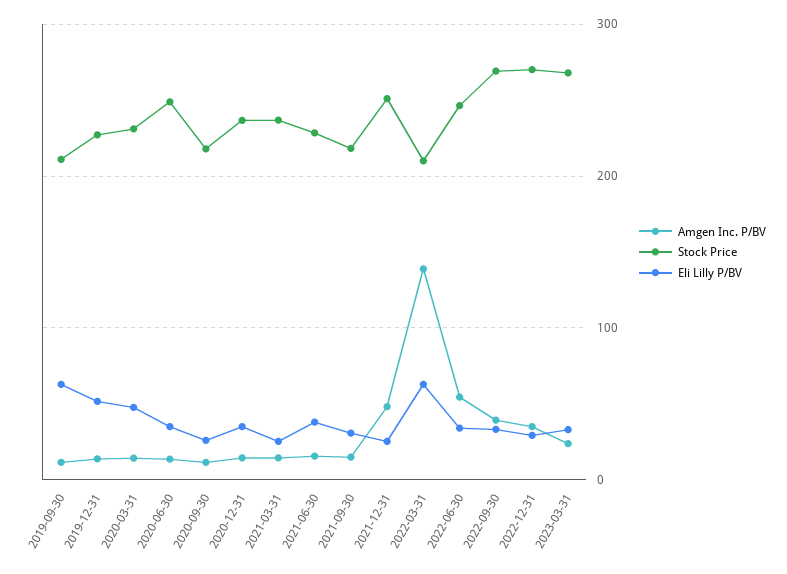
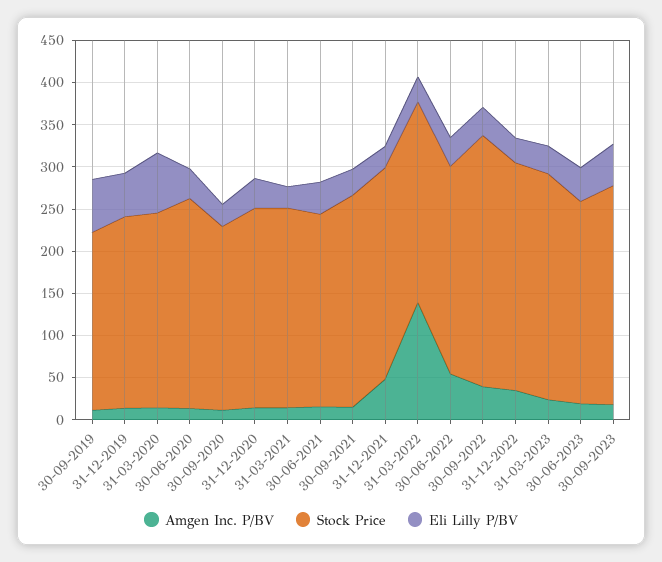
Eli Lilly P/BV, 2020-03-31: 50 -> 70
Stock Price, 2021-09-30: 220 -> 250
Stock Price, 2022-03-31: 210 -> 240
Eli Lilly P/BV, 2022-03-31: 60 -> 30
Stock Price, 2022-09-30: 270 -> 300
Amgen Inc. P/BV, 30-06-2023: none -> 20
Stock Price, 30-06-2023: none -> 240
Eli Lilly P/BV, 30-06-2023: none -> 40
Amgen Inc. P/BV, 30-09-2023: none -> 20
Stock Price, 30-09-2023: none -> 260
Eli Lilly P/BV, 30-09-2023: none -> 50

